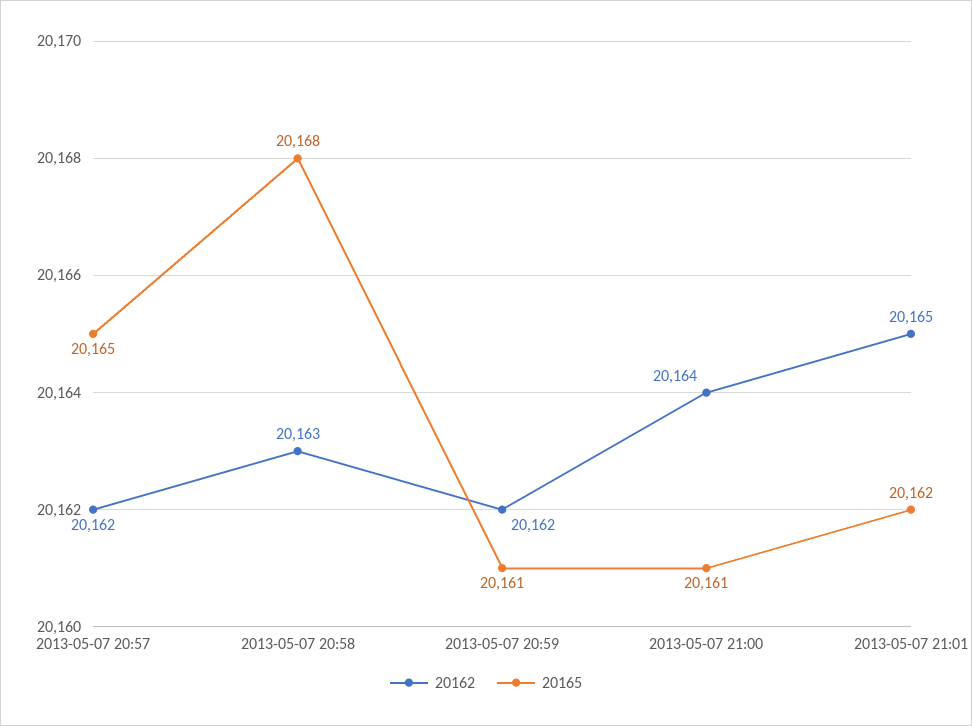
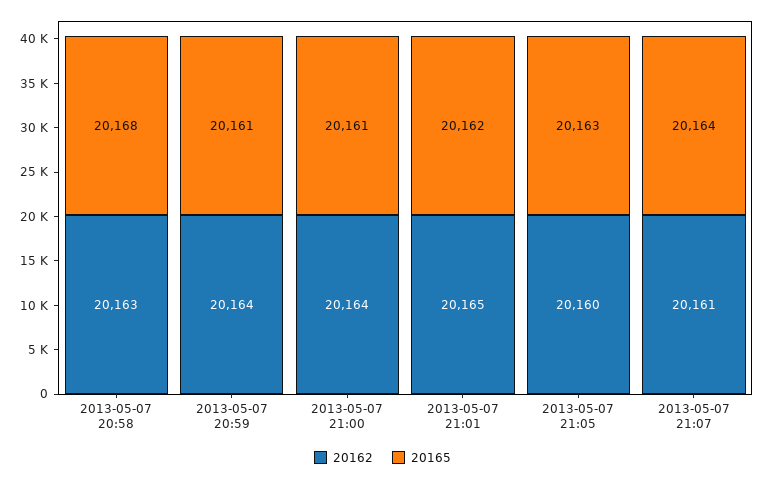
20162, 2013-05-07 20:57: 20162 -> none
20165, 2013-05-07 20:57: 20165 -> none
20162, 2013-05-07 20:59: 20162 -> 20164
20162, 2013-05-07 21:05: none -> 20160
20165, 2013-05-07 21:05: none -> 20163
20162, 2013-05-07 21:07: none -> 20161
20165, 2013-05-07 21:07: none -> 20164

